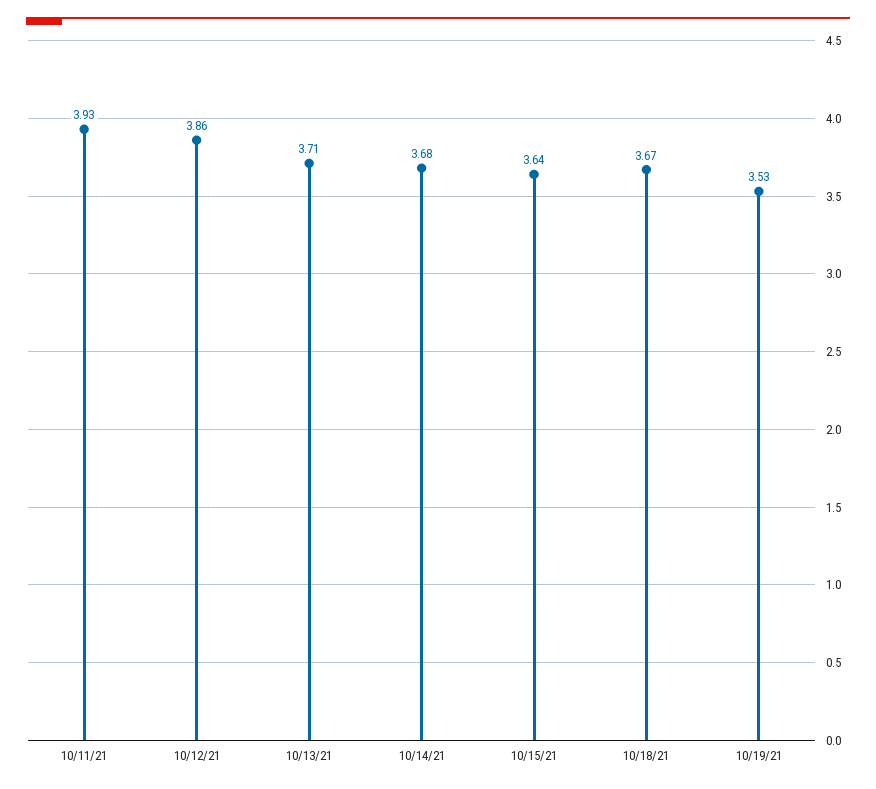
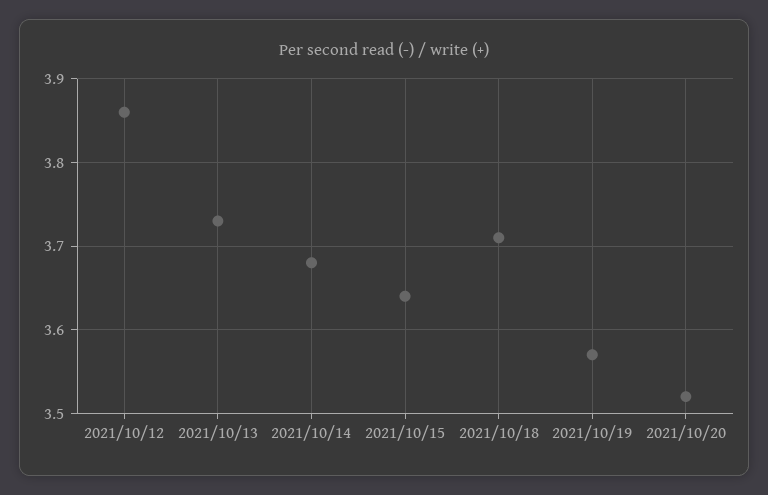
10/11/21: 3.93 -> none
10/13/21: 3.71 -> 3.73
10/18/21: 3.67 -> 3.71
10/19/21: 3.53 -> 3.57
2021/10/20: none -> 3.52

